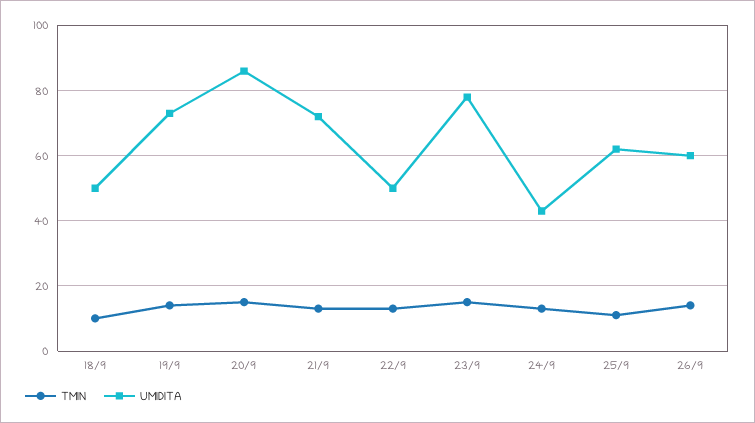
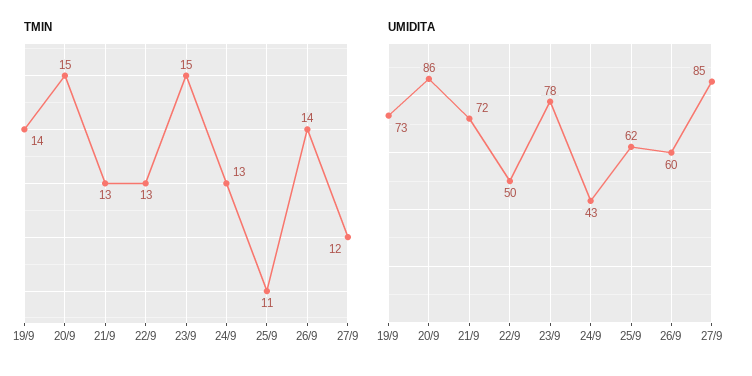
TMIN, 18/9: 10 -> none
UMIDITA, 18/9: 50 -> none
TMIN, 27/9: none -> 12
UMIDITA, 27/9: none -> 85

